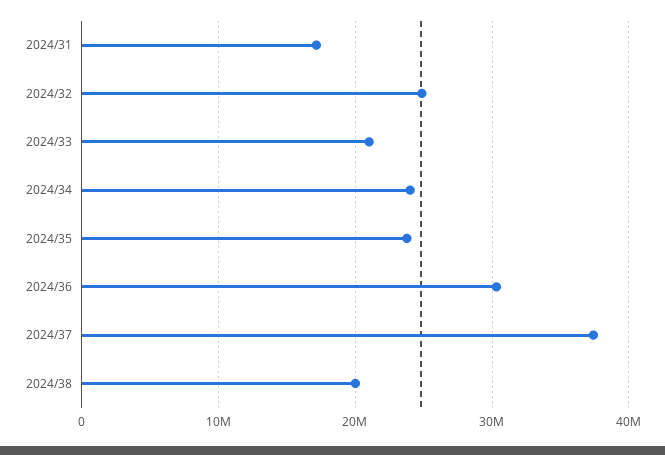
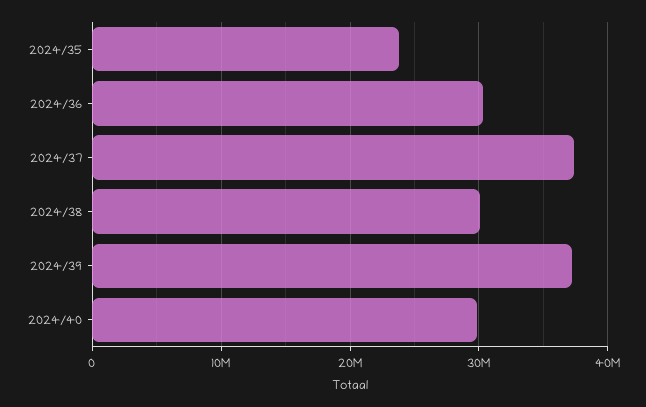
2024/31: 17000000 -> none
2024/32: 25000000 -> none
2024/33: 21000000 -> none
2024/34: 24000000 -> none
2024/38: 20000000 -> 30000000
2024/39: none -> 37000000
2024/40: none -> 30000000

